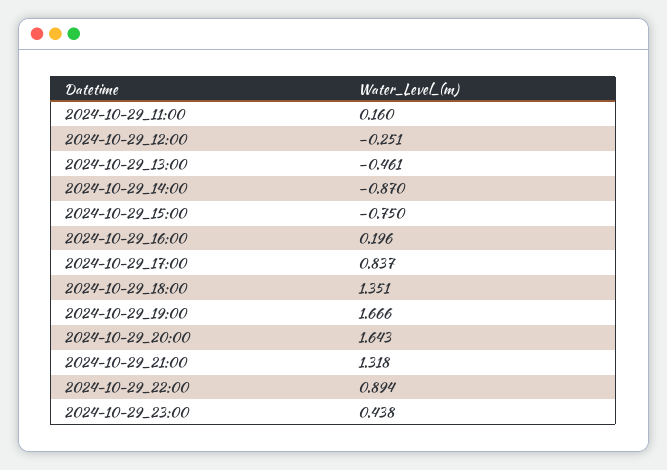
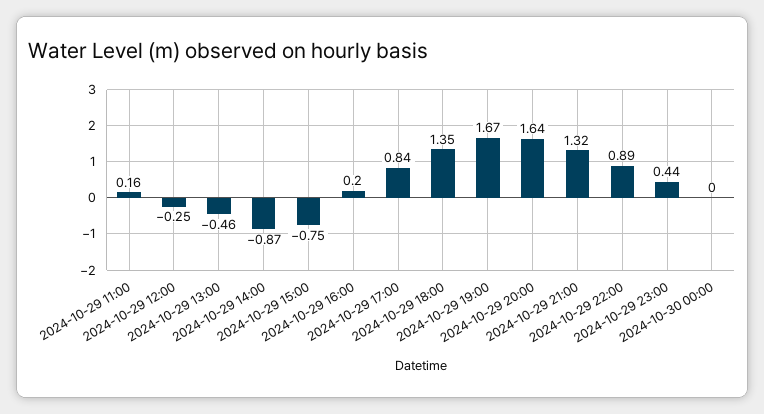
2024-10-30 00:00: none -> 0

